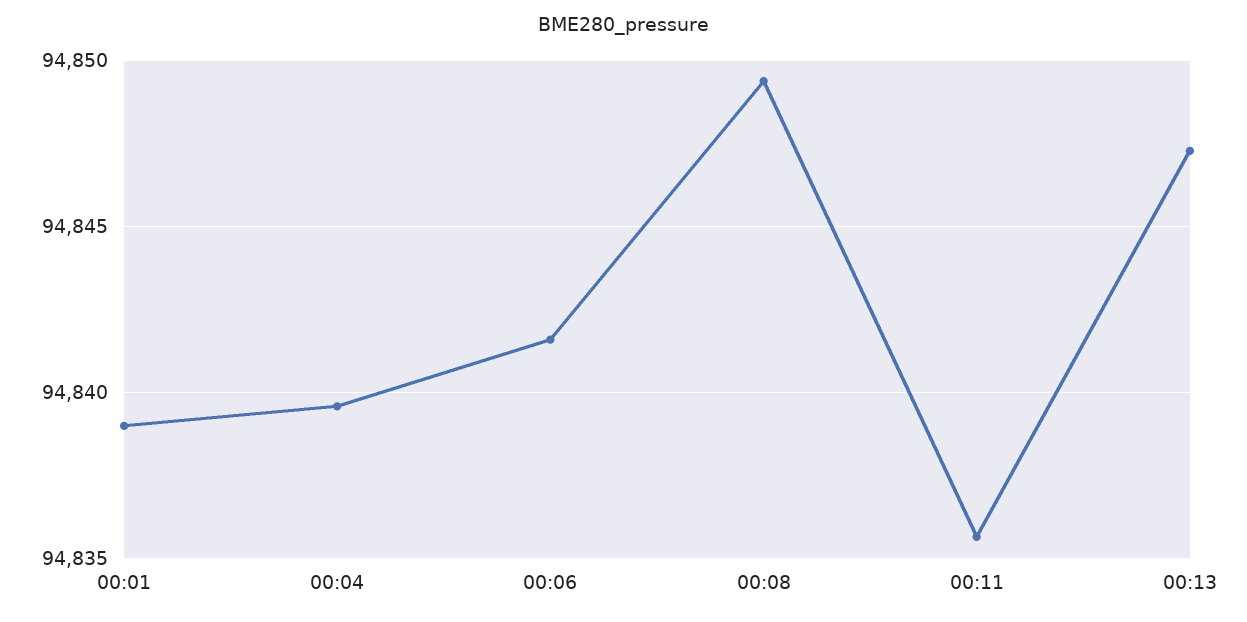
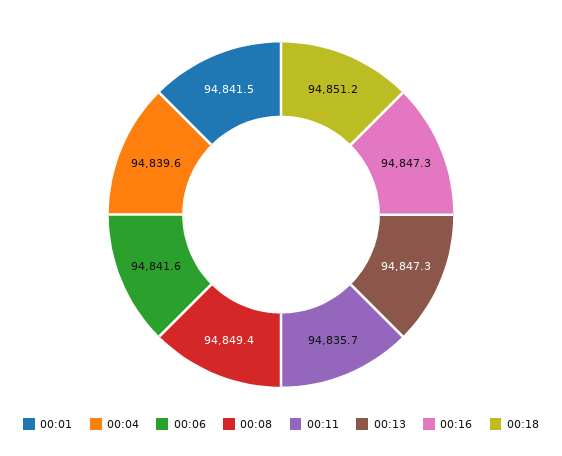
00:01: 94839 -> 94841.5
00:16: none -> 94847.3
00:18: none -> 94851.2

